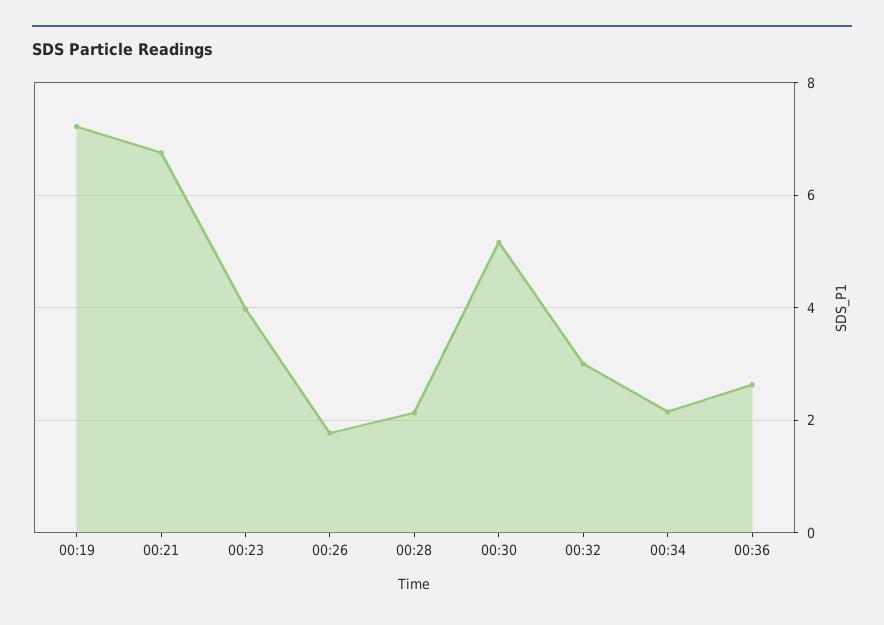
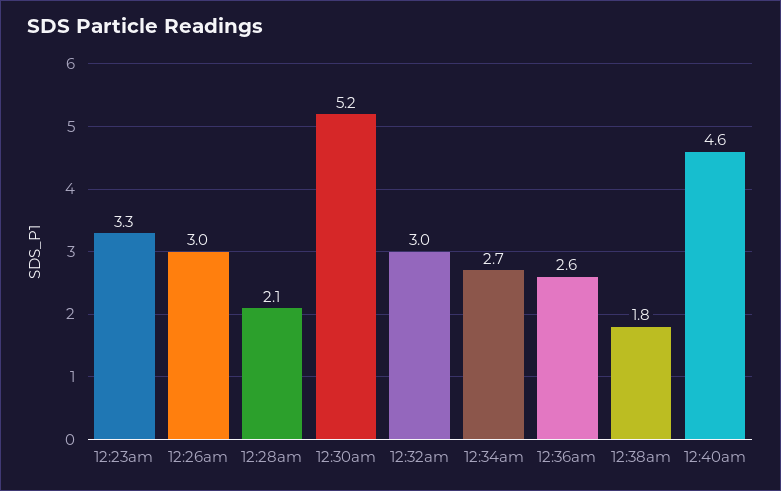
00:19: 7.2 -> none
00:21: 6.8 -> none
00:23: 4 -> 3.3
00:26: 1.8 -> 3
00:34: 2.2 -> 2.7
12:38am: none -> 1.8
12:40am: none -> 4.6

